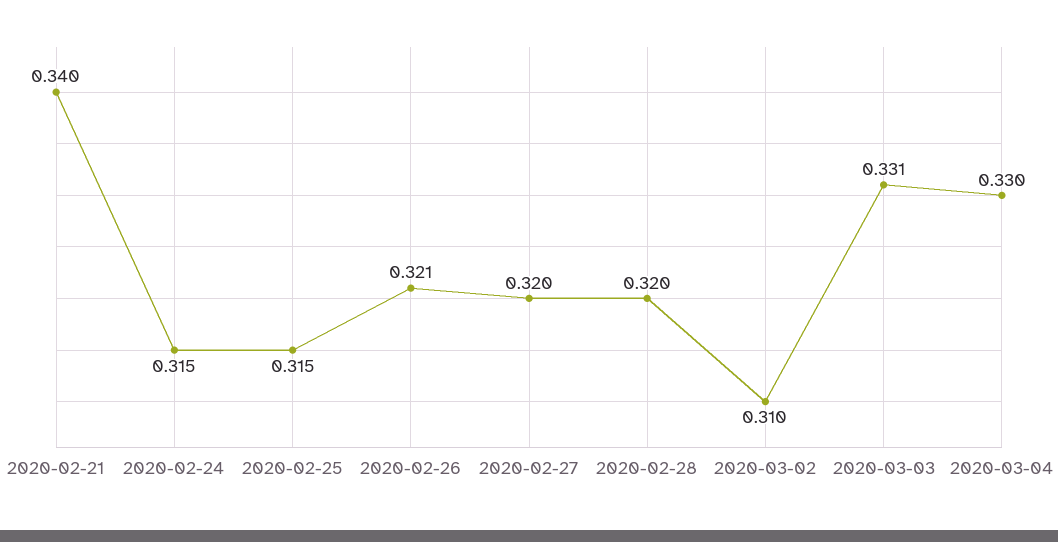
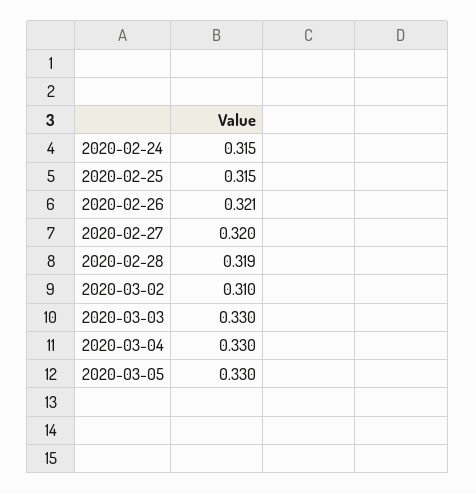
2020-02-21: 0.34 -> none
2020-02-28: 0.32 -> 0.319
2020-03-03: 0.331 -> 0.33
2020-03-05: none -> 0.33

